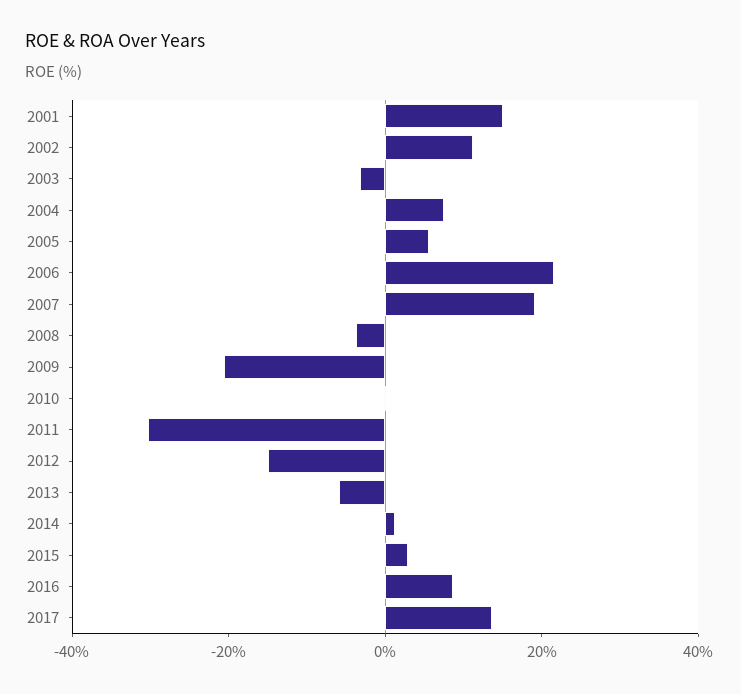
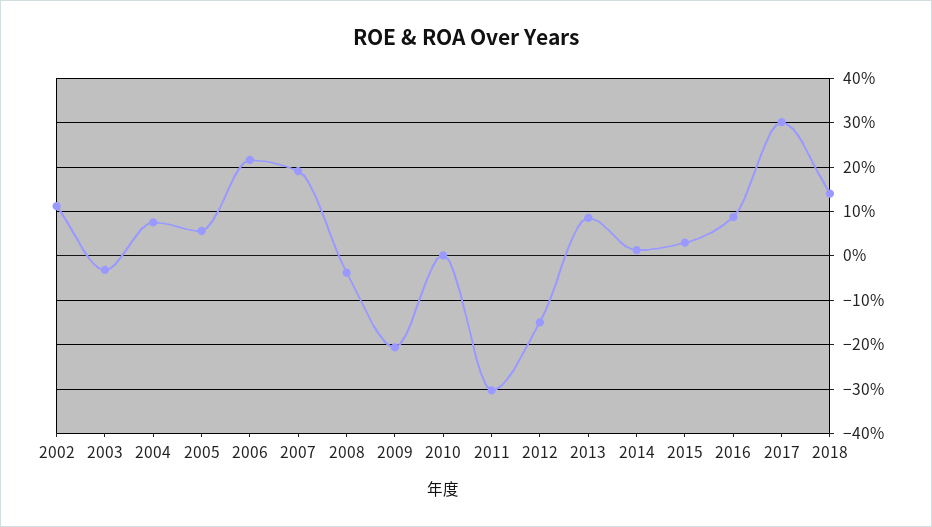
2001: 15 -> none
2013: -5 -> 8
2017: 15 -> 30
2018: none -> 14

